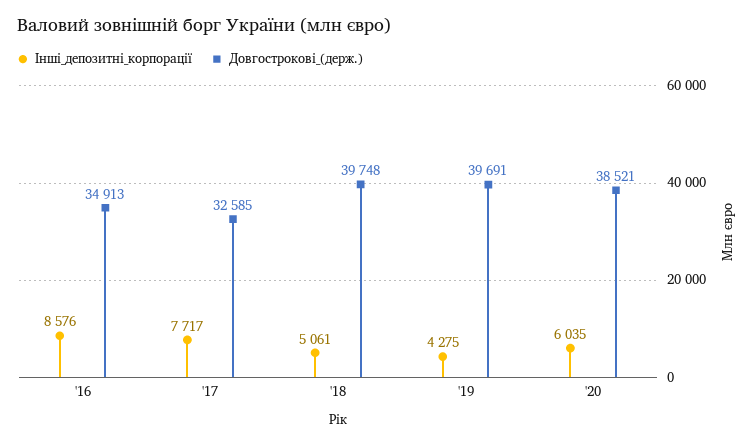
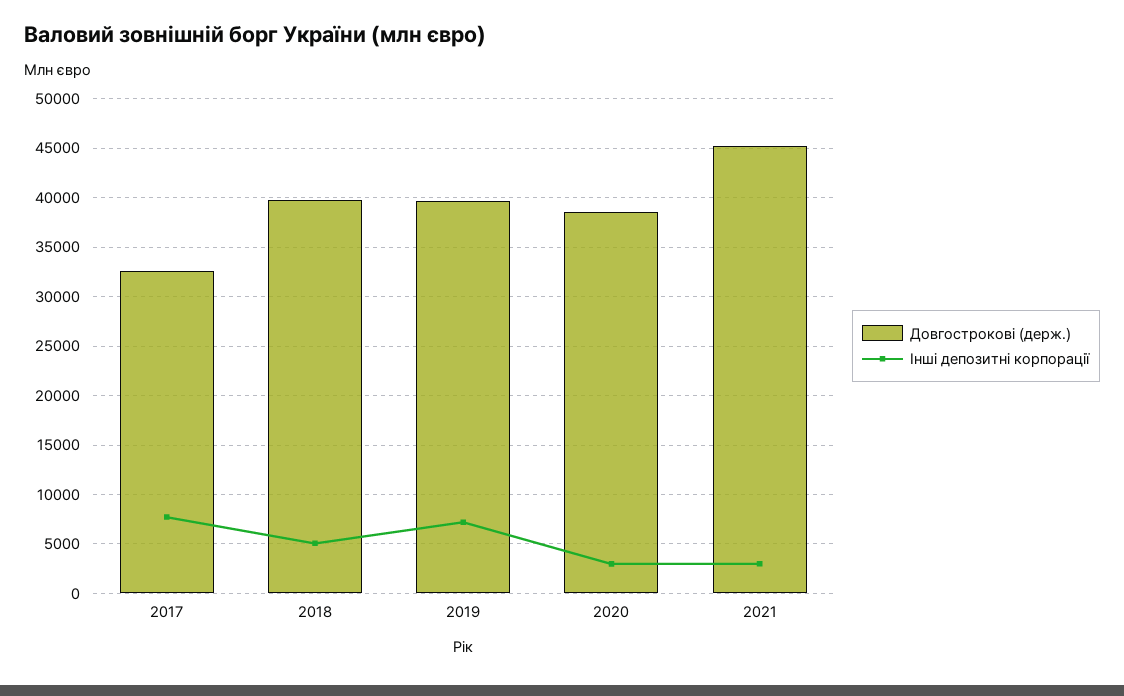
Інші_депозитні_корпорації, '16: 8576 -> none
Довгострокові_(держ.), '16: 34913 -> none
Інші_депозитні_корпорації, '19: 4275 -> 7000
Інші_депозитні_корпорації, '20: 6035 -> 3000
Довгострокові_(держ.), 2021: none -> 45000
Інші_депозитні_корпорації, 2021: none -> 3000

